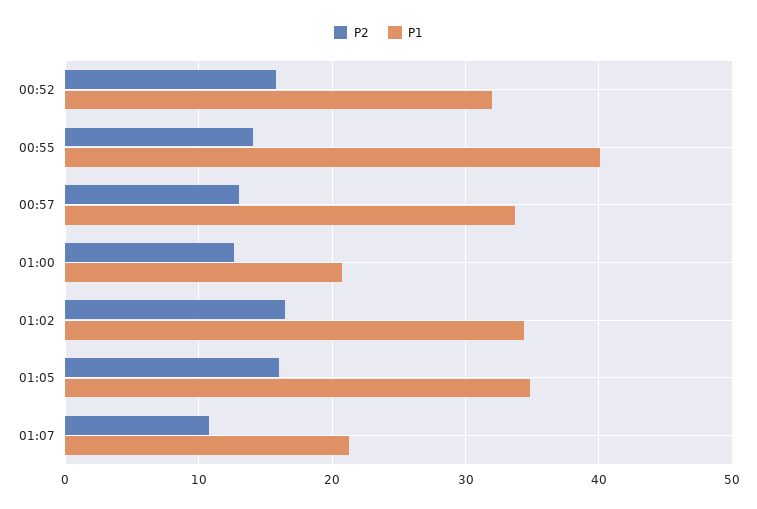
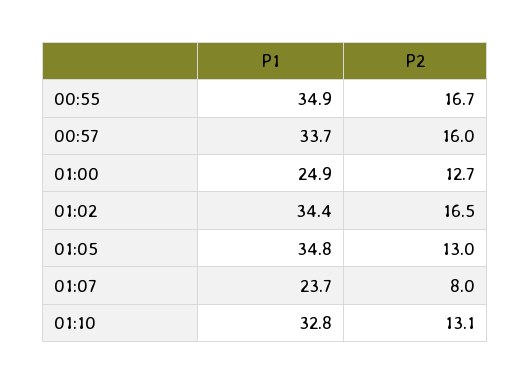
P2, 00:52: 16 -> none
P1, 00:52: 32 -> none
P2, 00:55: 14 -> 16.7
P1, 00:55: 40 -> 34.9
P2, 00:57: 13 -> 16
P1, 01:00: 21 -> 24.9
P2, 01:05: 16 -> 13
P2, 01:07: 11 -> 8
P1, 01:07: 21 -> 23.7
P1, 01:10: none -> 32.8
P2, 01:10: none -> 13.1

